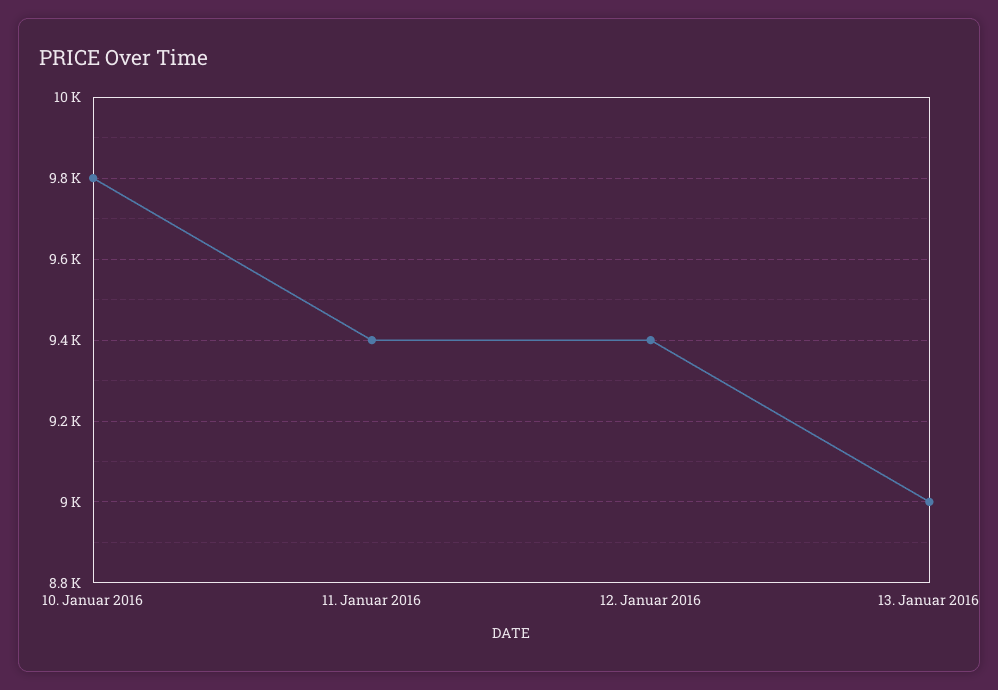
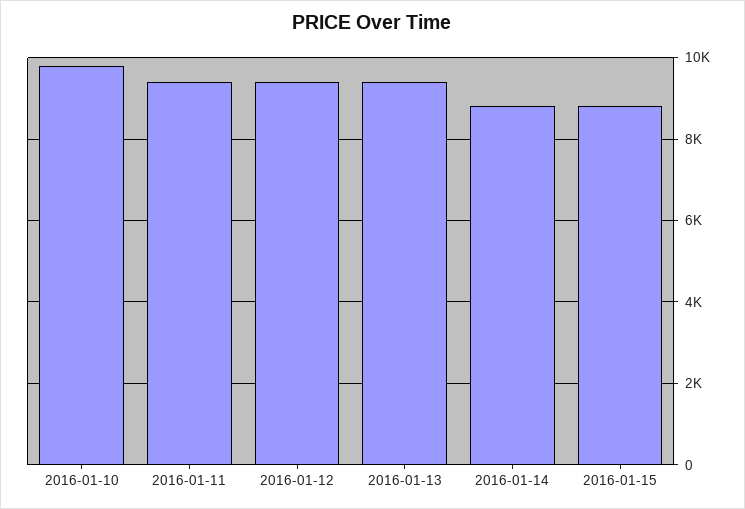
13. Januar 2016: 9000 -> 9400
2016-01-14: none -> 8800
2016-01-15: none -> 8800

